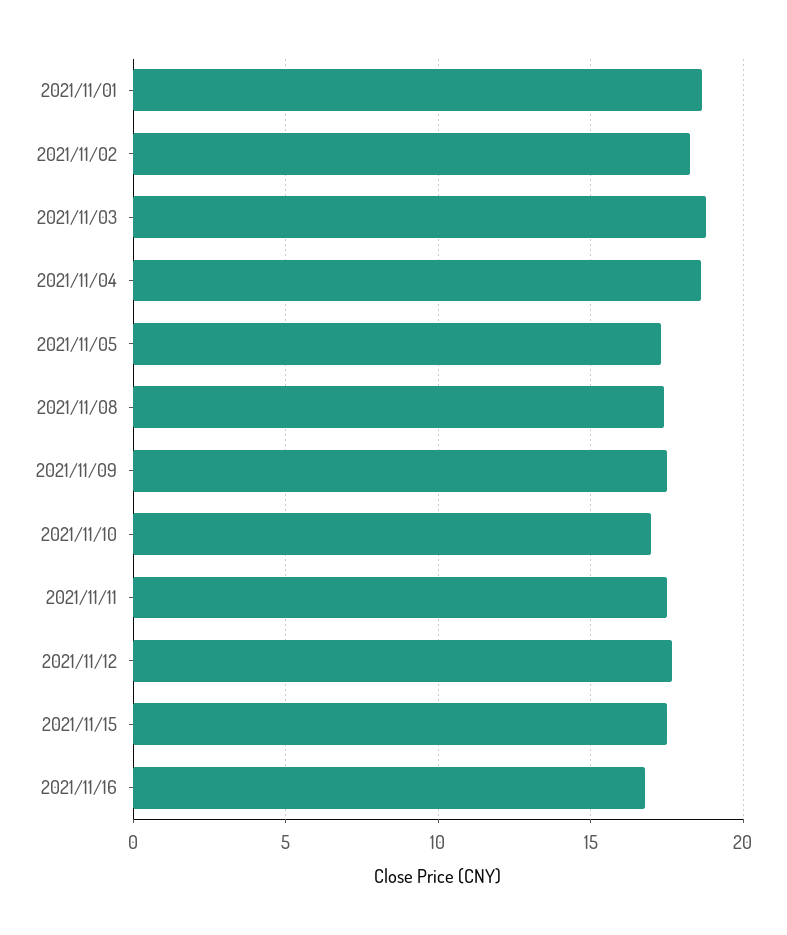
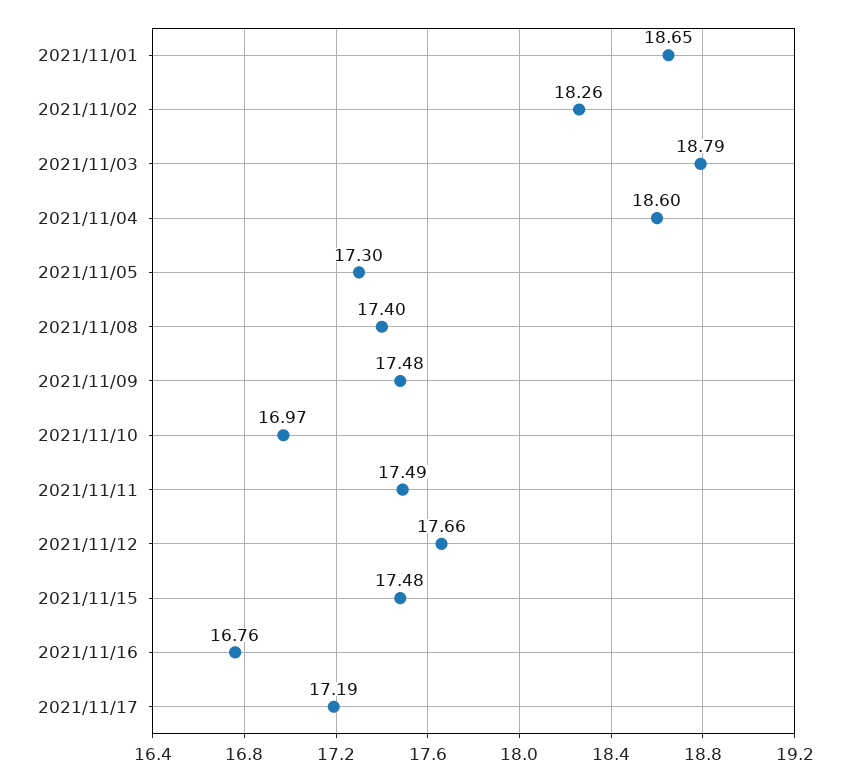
2021/11/17: none -> 17.19

